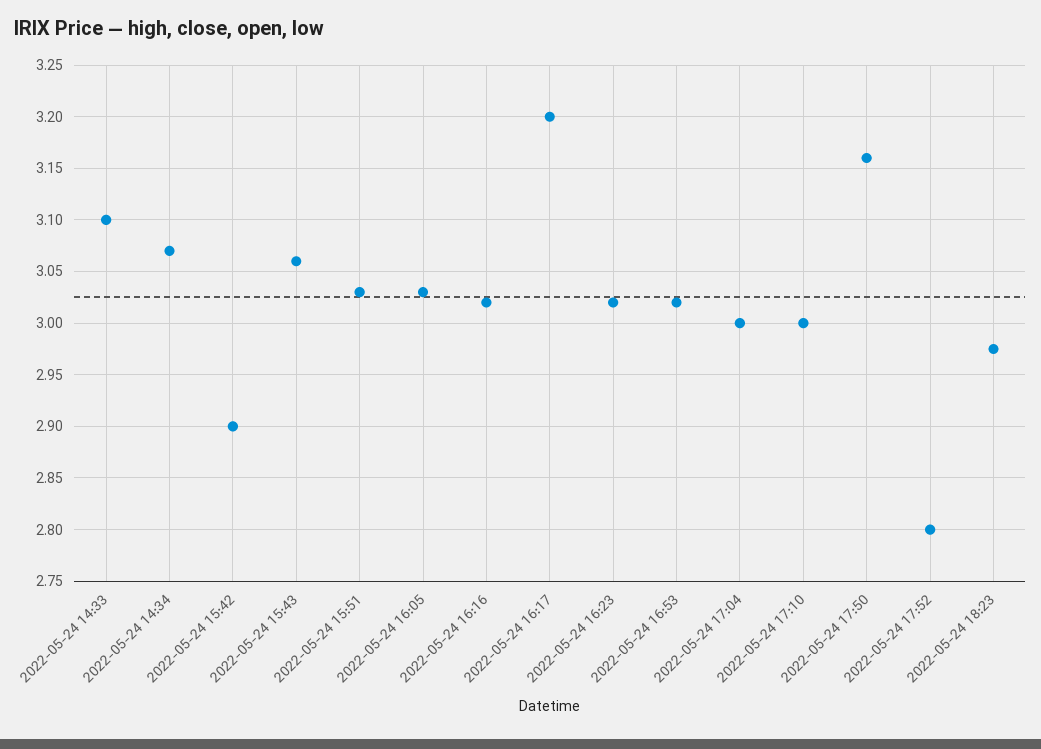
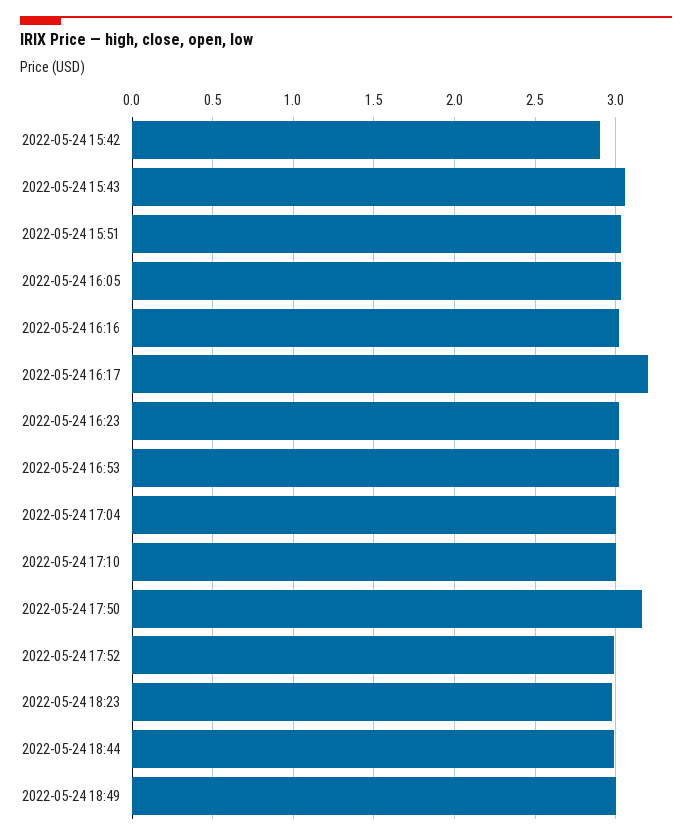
2022-05-24 14:33: 3.1 -> none
2022-05-24 14:34: 3.07 -> none
2022-05-24 17:52: 2.8 -> 3
2022-05-24 18:44: none -> 3
2022-05-24 18:49: none -> 3

